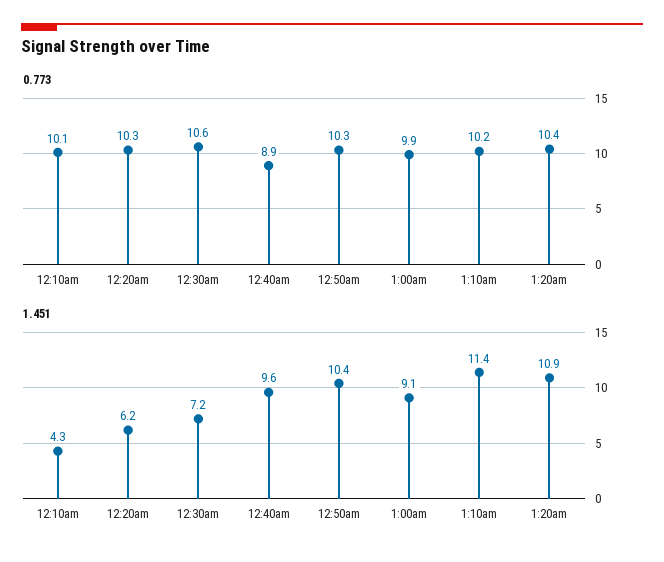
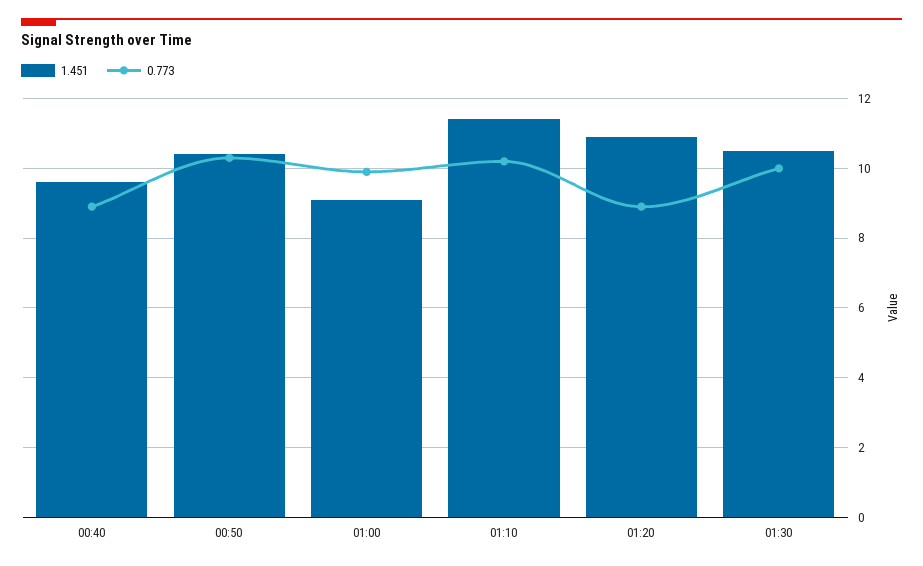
0.773, 12:10am: 10.1 -> none
0.773, 12:20am: 10.3 -> none
0.773, 12:30am: 10.6 -> none
0.773, 1:20am: 10.4 -> 9
1.451, 12:10am: 4.3 -> none
1.451, 12:20am: 6.2 -> none
1.451, 12:30am: 7.2 -> none
1.451, 01:30: none -> 10.5
0.773, 01:30: none -> 10

